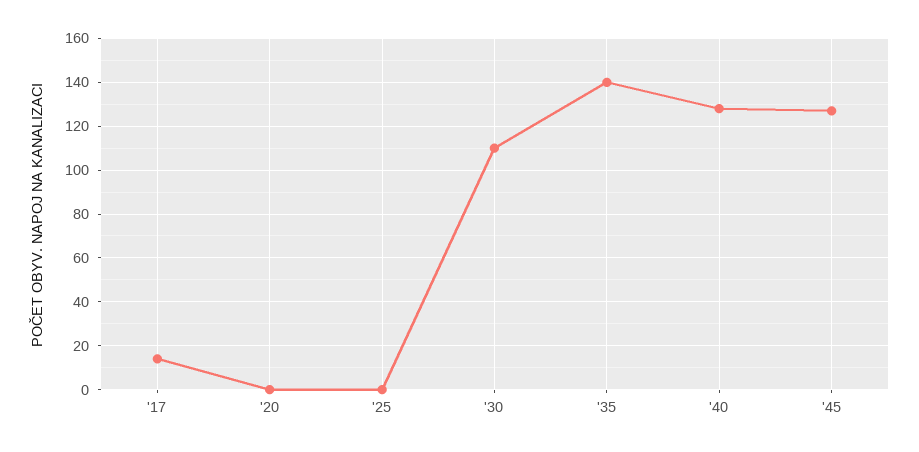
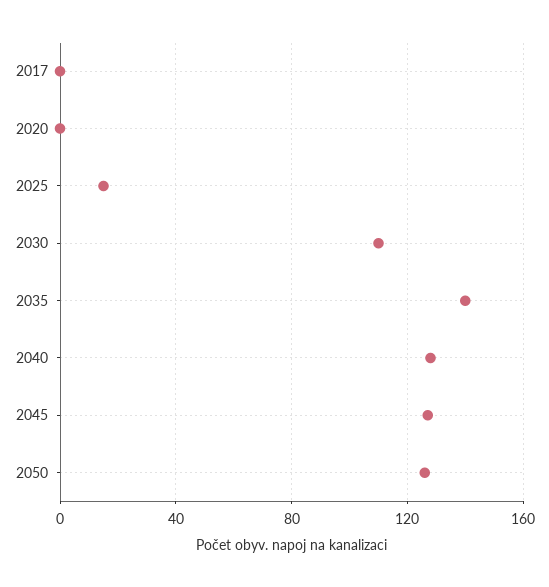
'17: 15 -> 0
'25: 0 -> 15
2050: none -> 125

